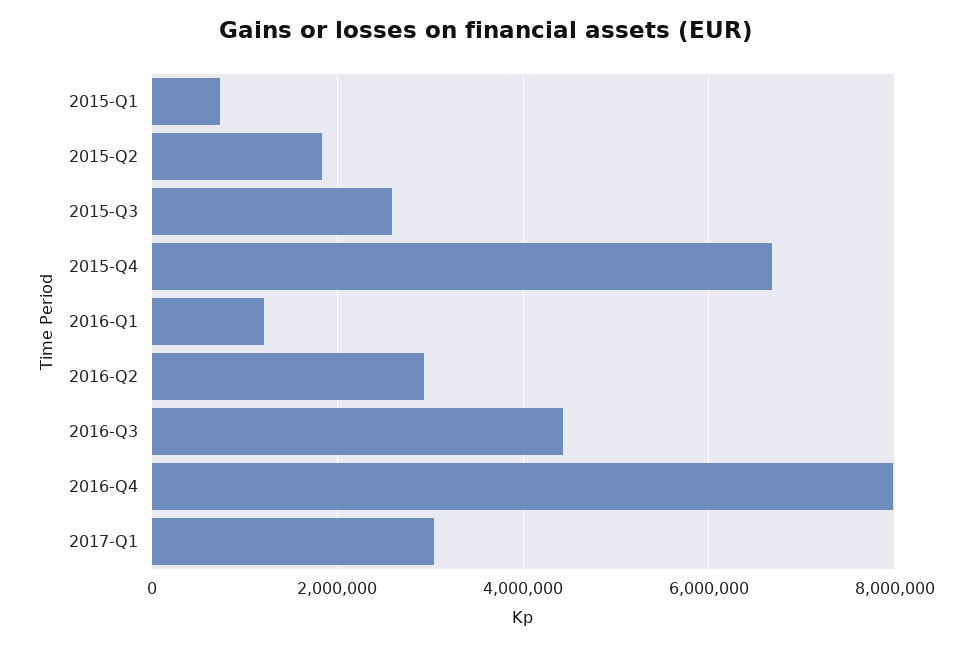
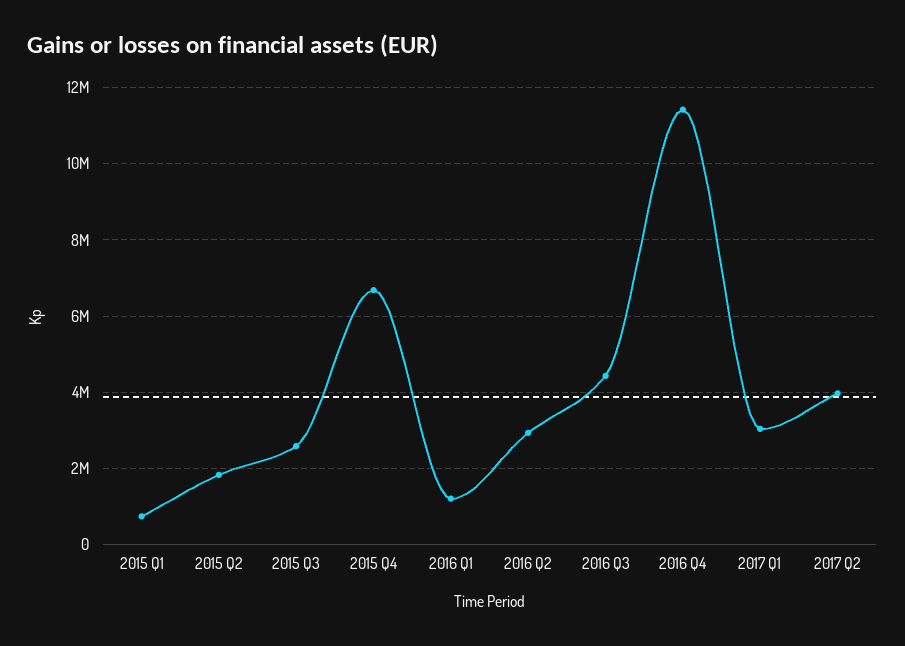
2016-Q4: 8000000 -> 11400000
2017 Q2: none -> 4000000

